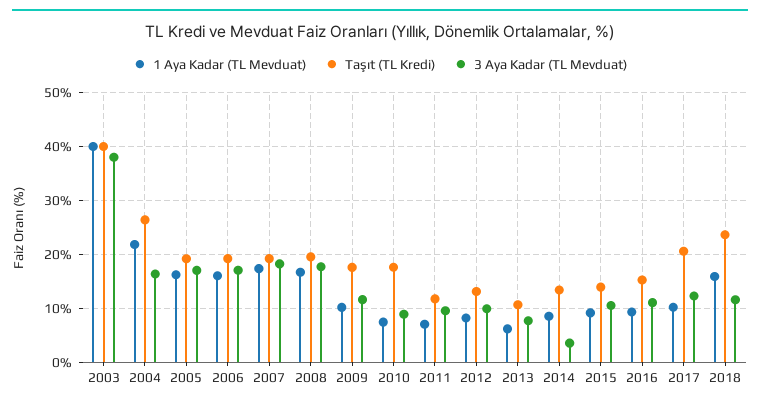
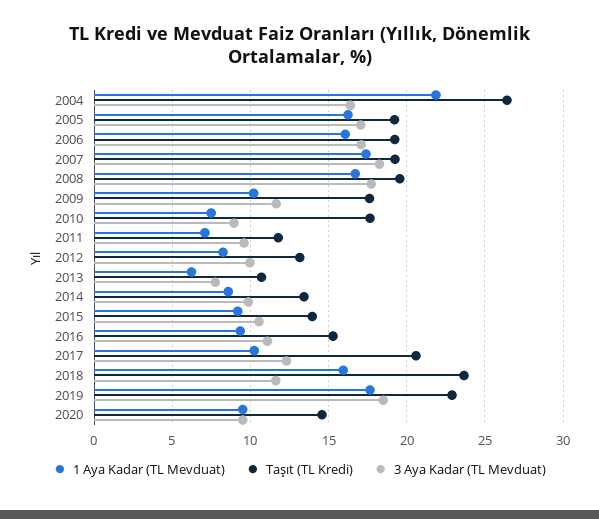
1 Aya Kadar (TL Mevduat), 2003: 40 -> none
Taşıt (TL Kredi), 2003: 40 -> none
3 Aya Kadar (TL Mevduat), 2003: 38 -> none
3 Aya Kadar (TL Mevduat), 2014: 4 -> 10
1 Aya Kadar (TL Mevduat), 2019: none -> 17.5
Taşıt (TL Kredi), 2019: none -> 23
3 Aya Kadar (TL Mevduat), 2019: none -> 18.5
1 Aya Kadar (TL Mevduat), 2020: none -> 9.5
Taşıt (TL Kredi), 2020: none -> 14.5
3 Aya Kadar (TL Mevduat), 2020: none -> 9.5

